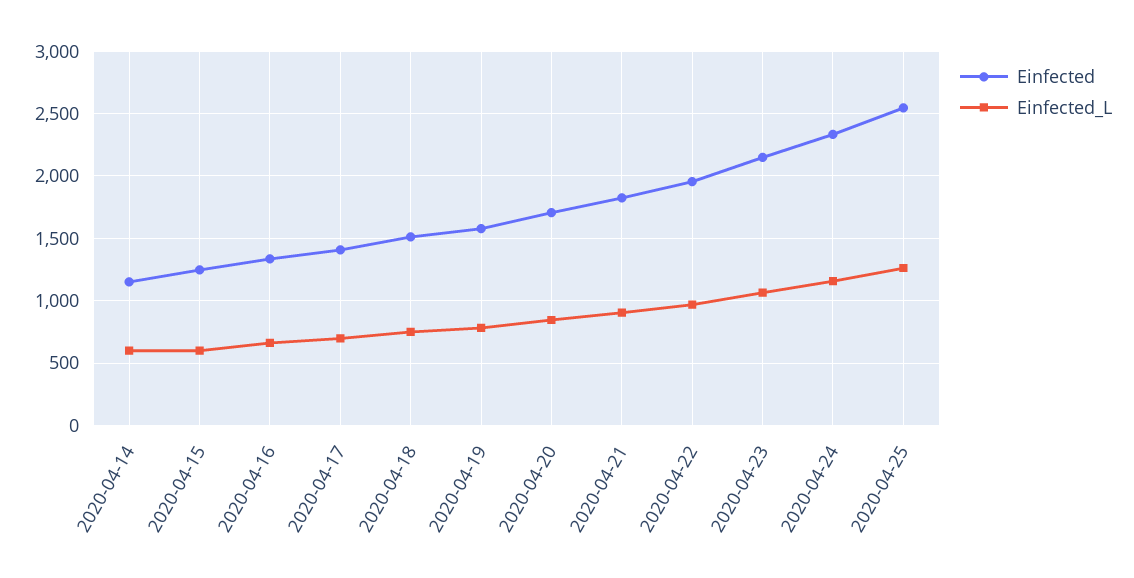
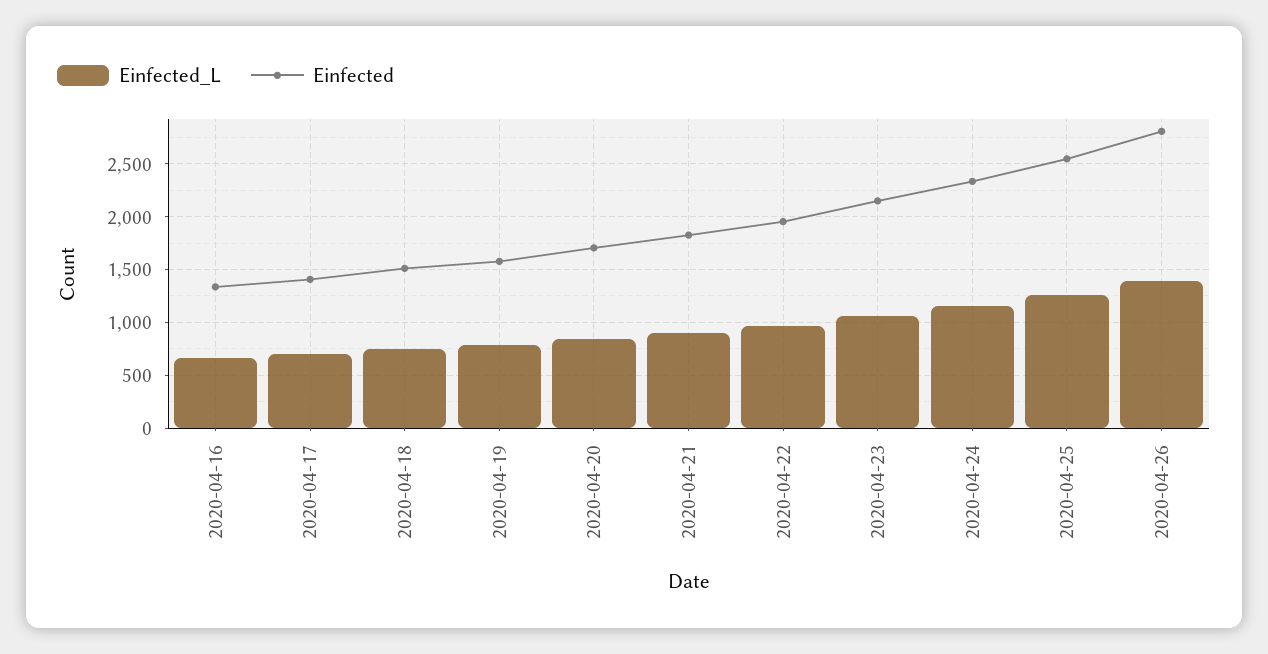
Einfected, 2020-04-14: 1150 -> none
Einfected_L, 2020-04-14: 600 -> none
Einfected, 2020-04-15: 1250 -> none
Einfected_L, 2020-04-15: 600 -> none
Einfected_L, 2020-04-26: none -> 1400
Einfected, 2020-04-26: none -> 2800

